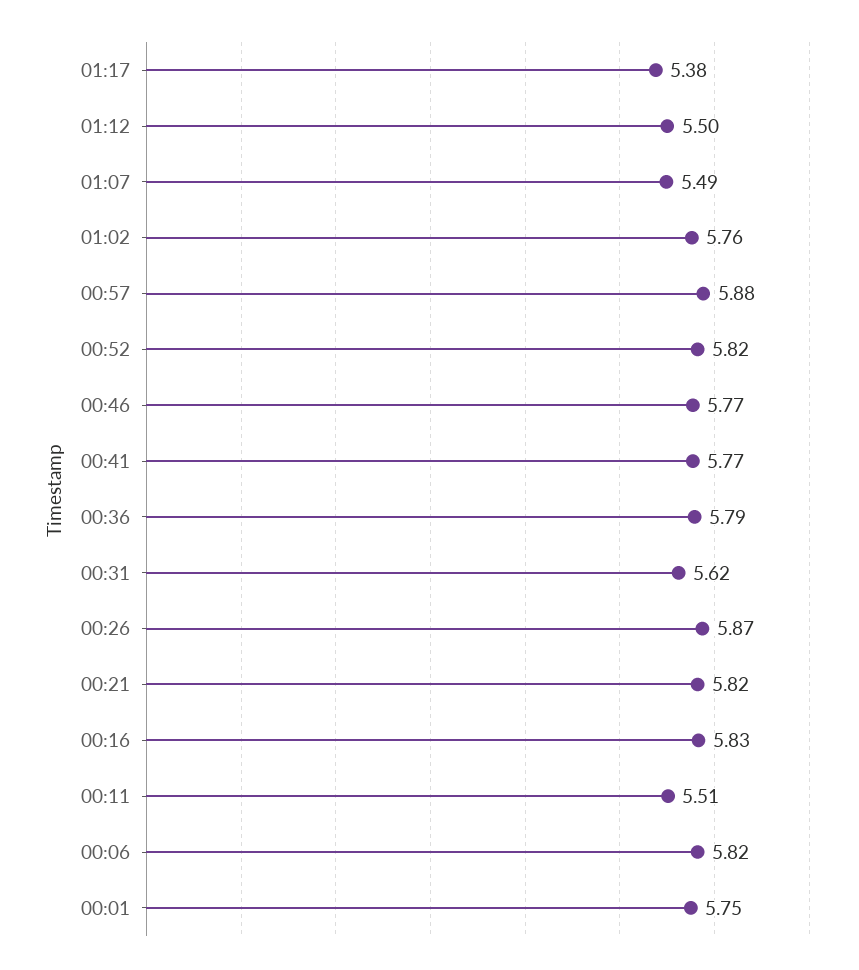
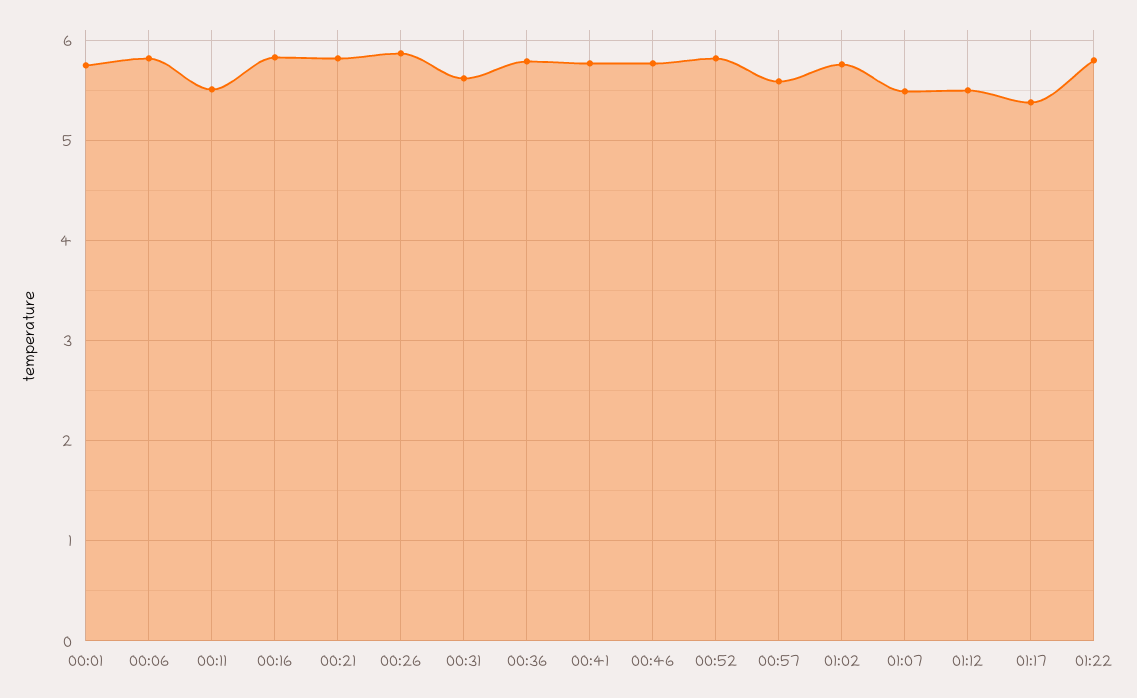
00:57: 5.88 -> 5.6
01:22: none -> 5.8

